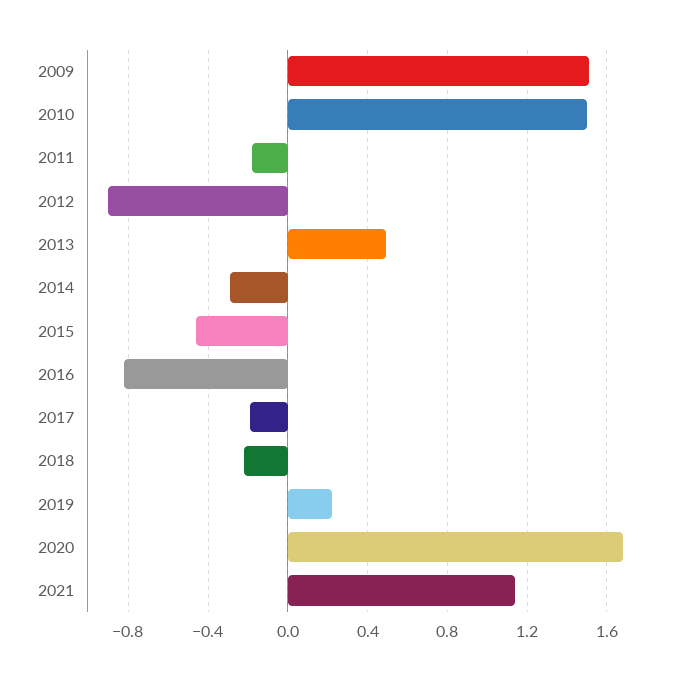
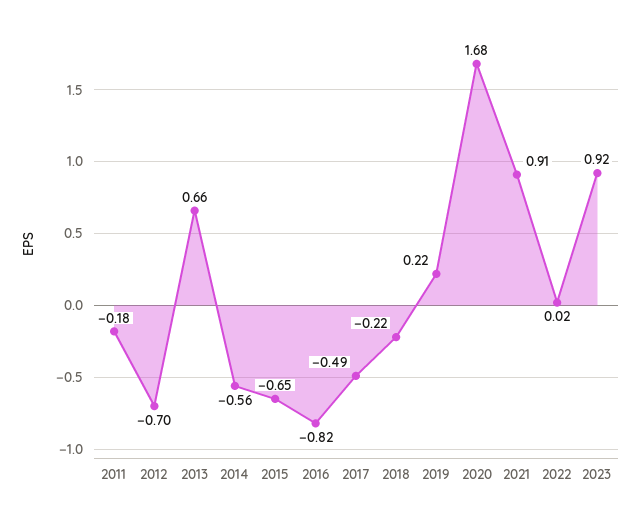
2009: 1.5 -> none
2010: 1.5 -> none
2012: -0.9 -> -0.7
2013: 0.5 -> 0.66
2014: -0.3 -> -0.56
2015: -0.45 -> -0.65
2017: -0.2 -> -0.49
2021: 1.15 -> 0.91
2022: none -> 0.02
2023: none -> 0.92

